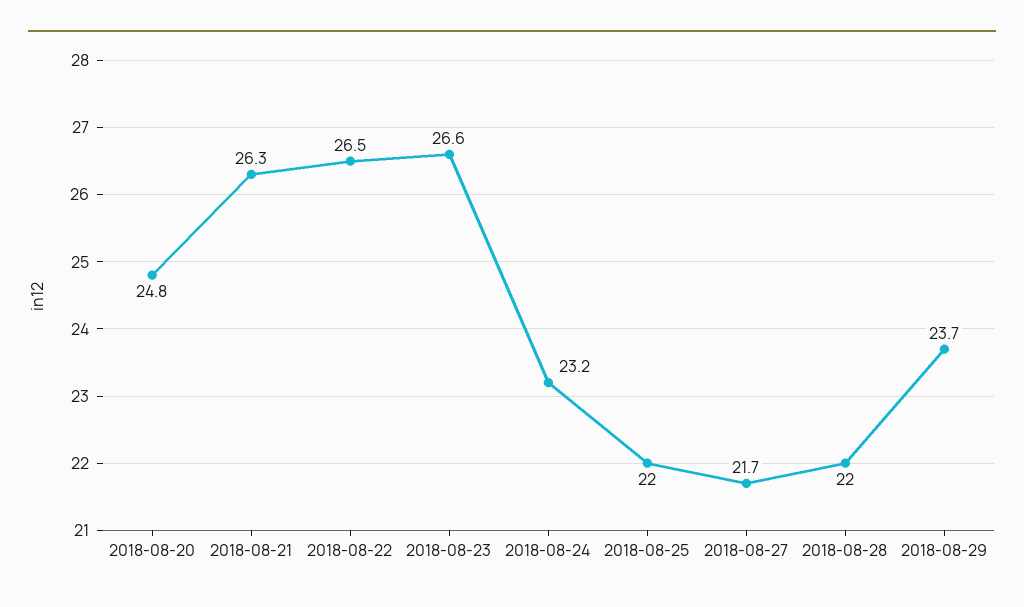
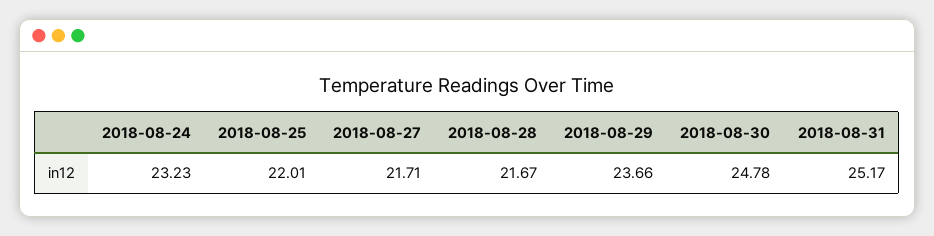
2018-08-20: 24.8 -> none
2018-08-21: 26.3 -> none
2018-08-22: 26.5 -> none
2018-08-23: 26.6 -> none
2018-08-28: 22 -> 21.67
2018-08-30: none -> 24.78
2018-08-31: none -> 25.17

